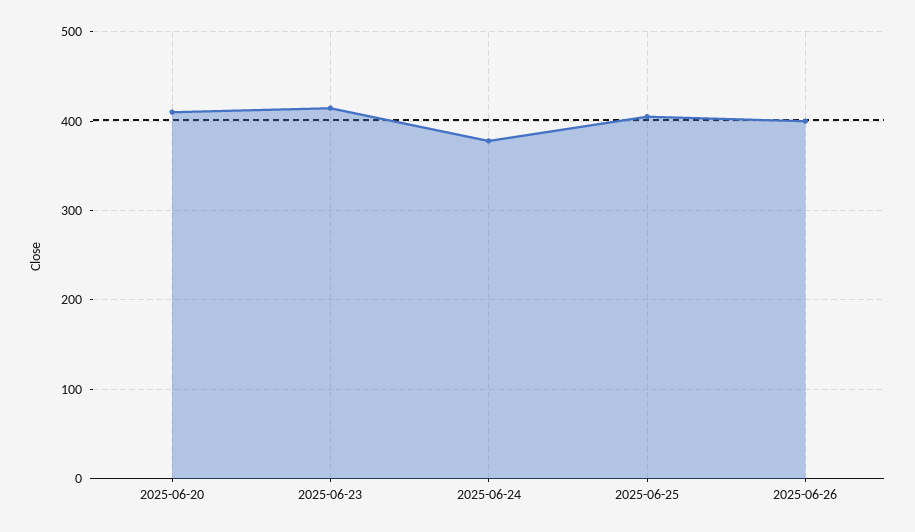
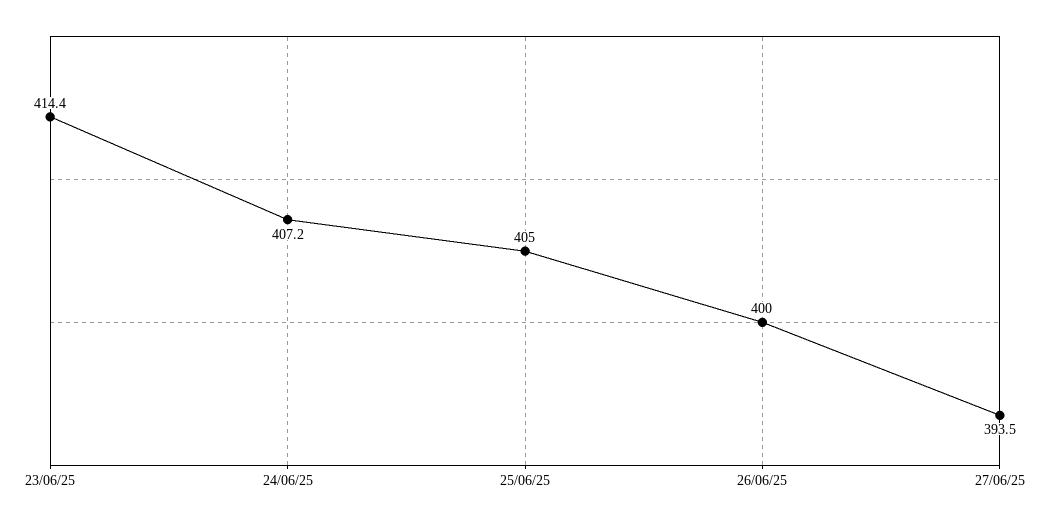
2025-06-20: 410 -> none
2025-06-24: 380 -> 407.2
27/06/25: none -> 393.5

